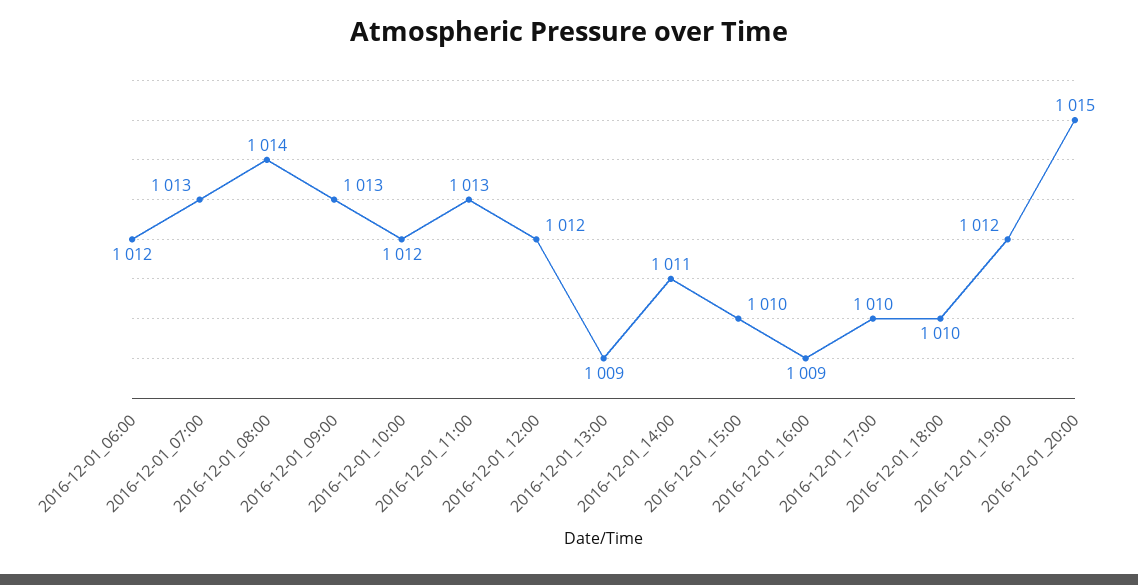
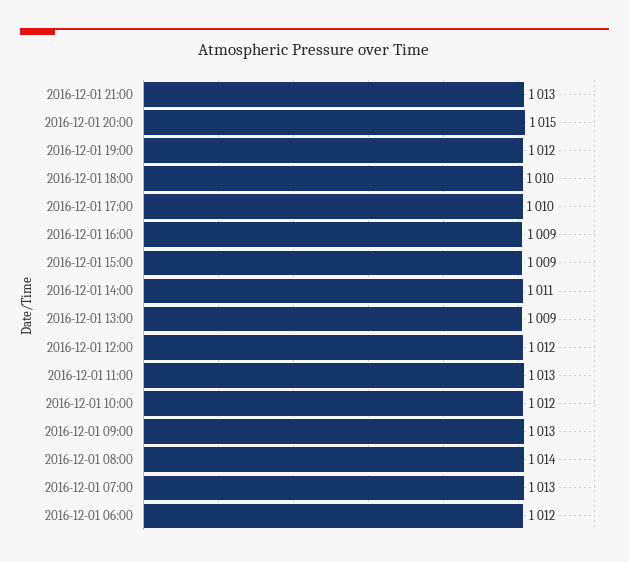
2016-12-01_15:00: 1010 -> 1009
2016-12-01 21:00: none -> 1013

